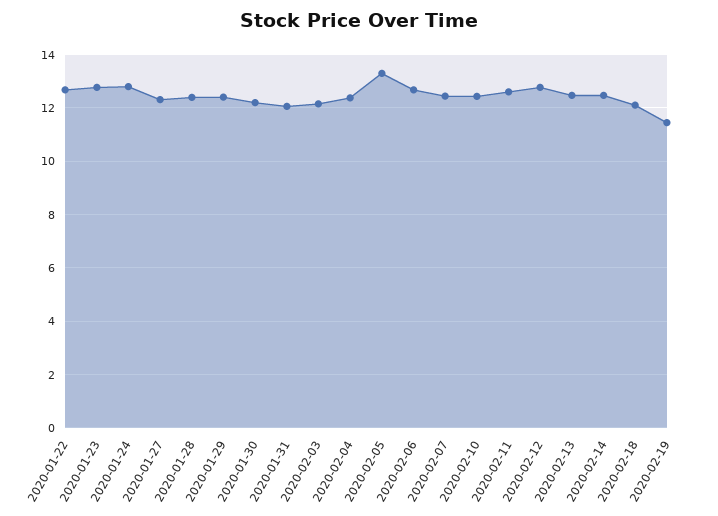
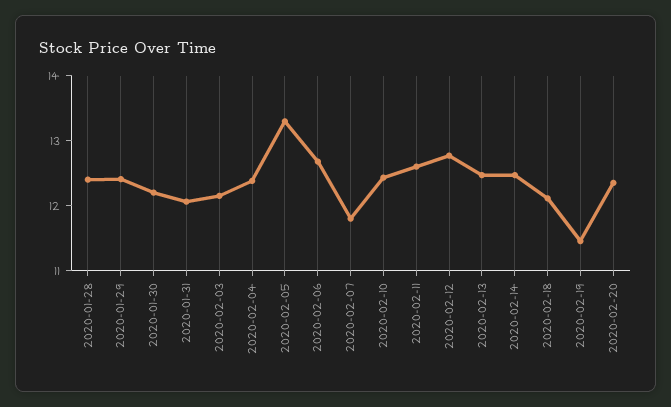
2020-01-22: 12.75 -> none
2020-01-23: 12.75 -> none
2020-01-24: 12.75 -> none
2020-01-27: 12.25 -> none
2020-02-07: 12.5 -> 11.8
2020-02-20: none -> 12.4

